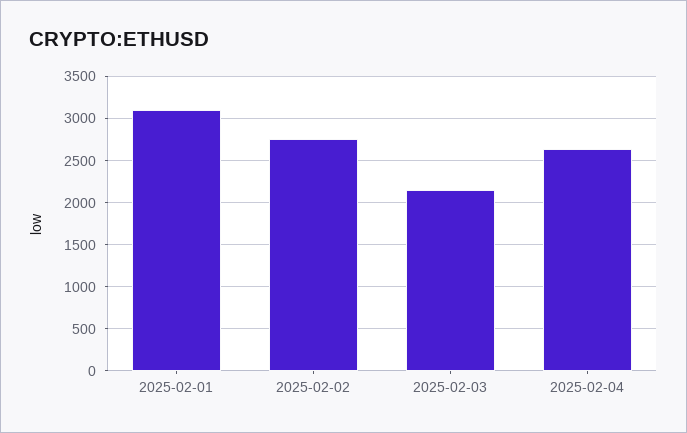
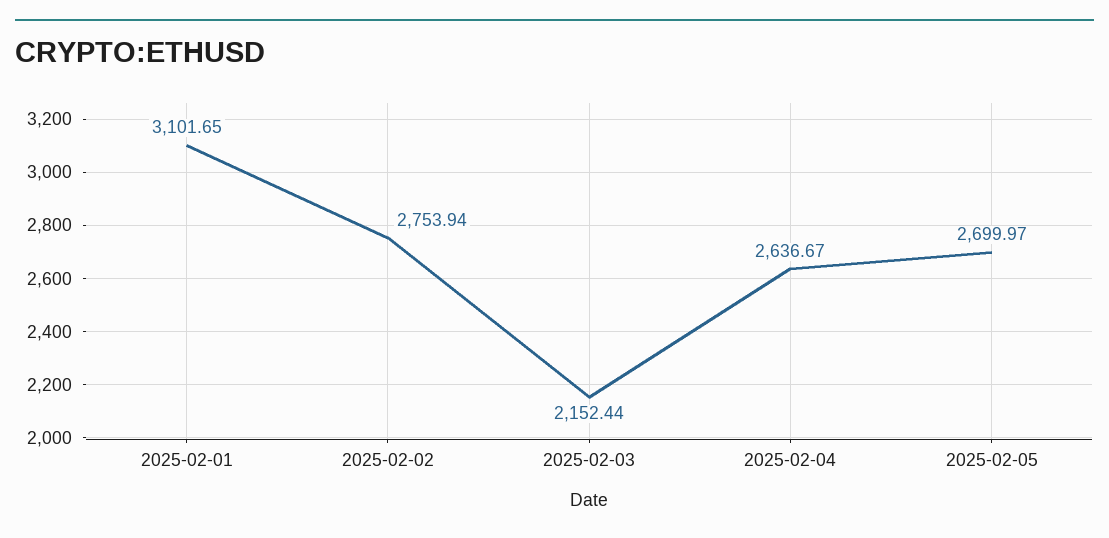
2025-02-05: none -> 2699.97

